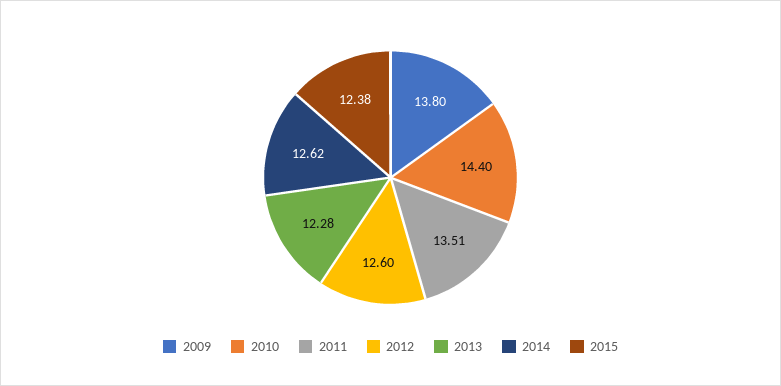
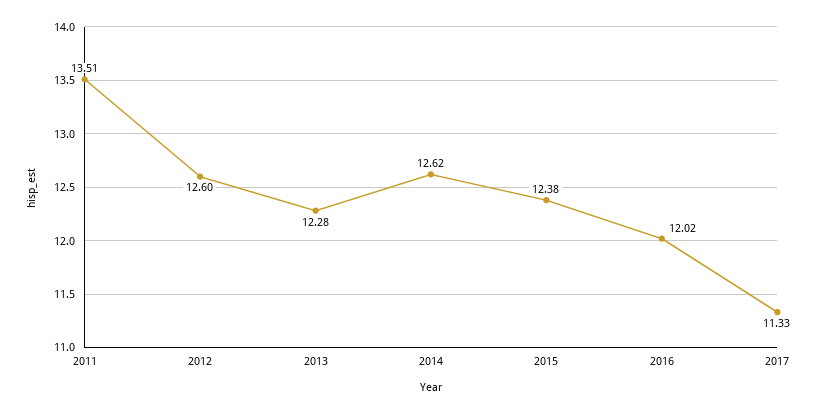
2009: 13.8 -> none
2010: 14.4 -> none
2016: none -> 12.02
2017: none -> 11.33

